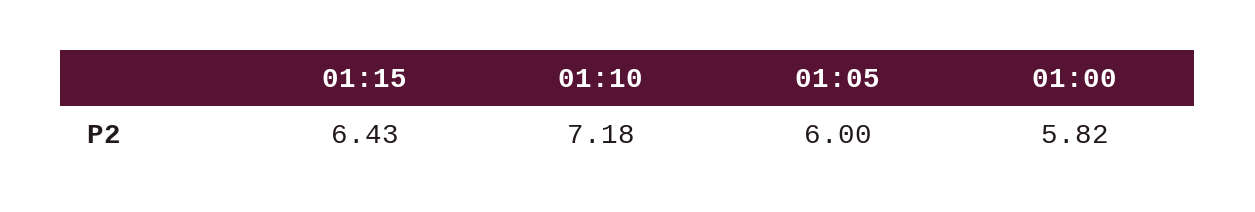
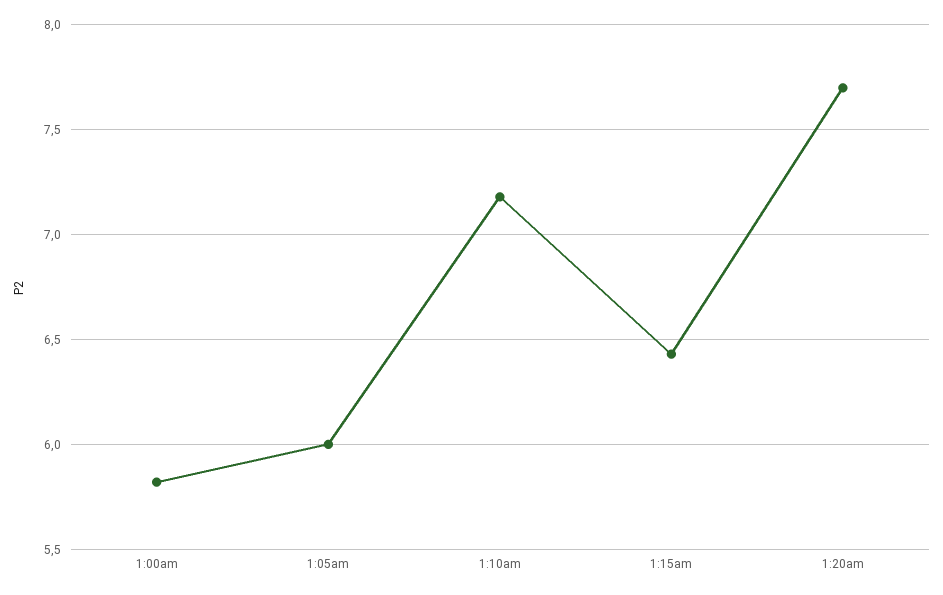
1:20am: none -> 7.7

